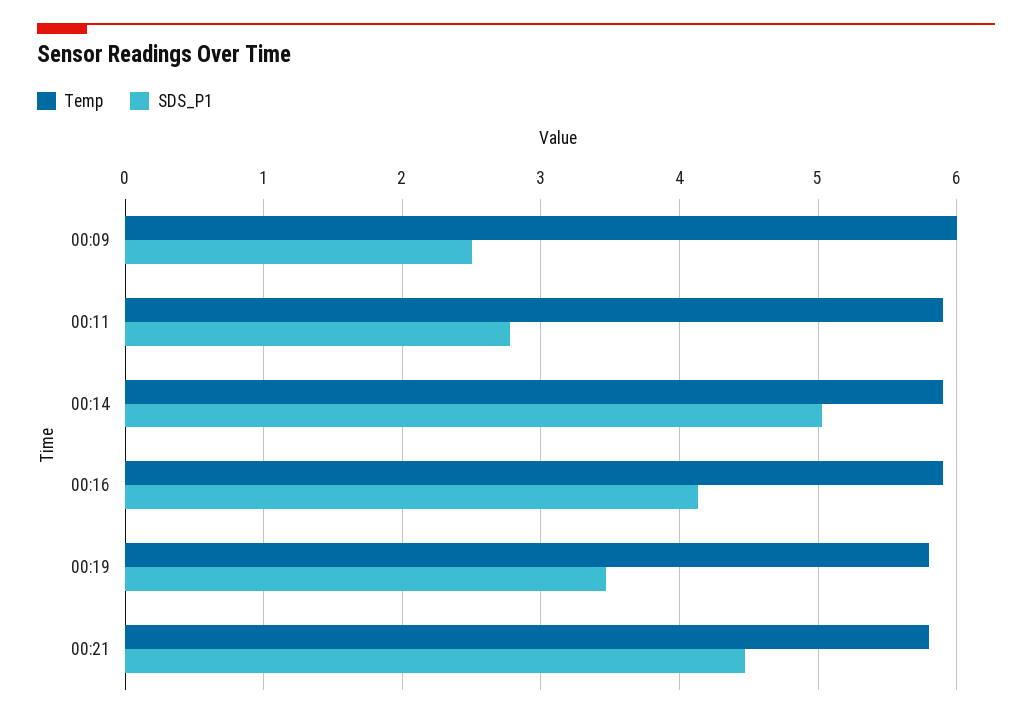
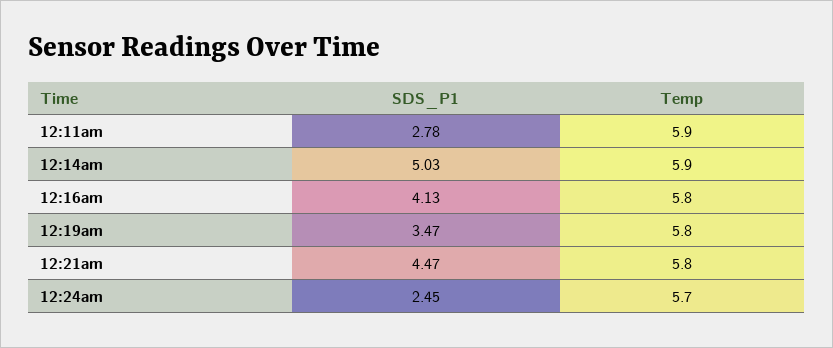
Temp, 00:09: 6 -> none
SDS_P1, 00:09: 2.5 -> none
Temp, 00:16: 5.9 -> 5.8
SDS_P1, 12:24am: none -> 2.45
Temp, 12:24am: none -> 5.7

